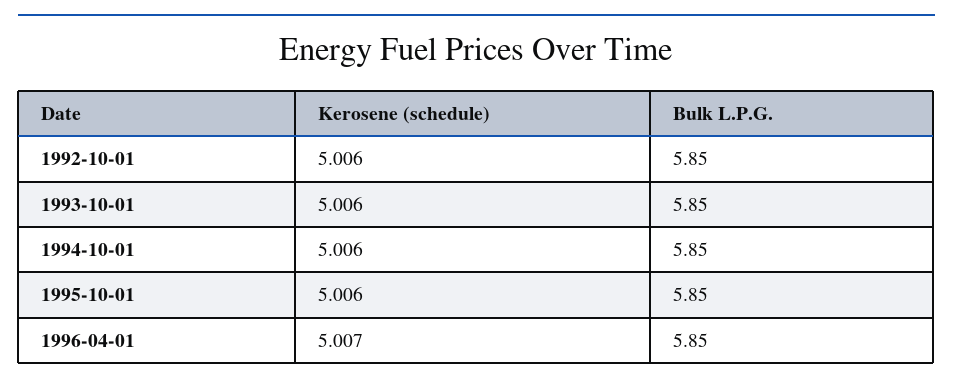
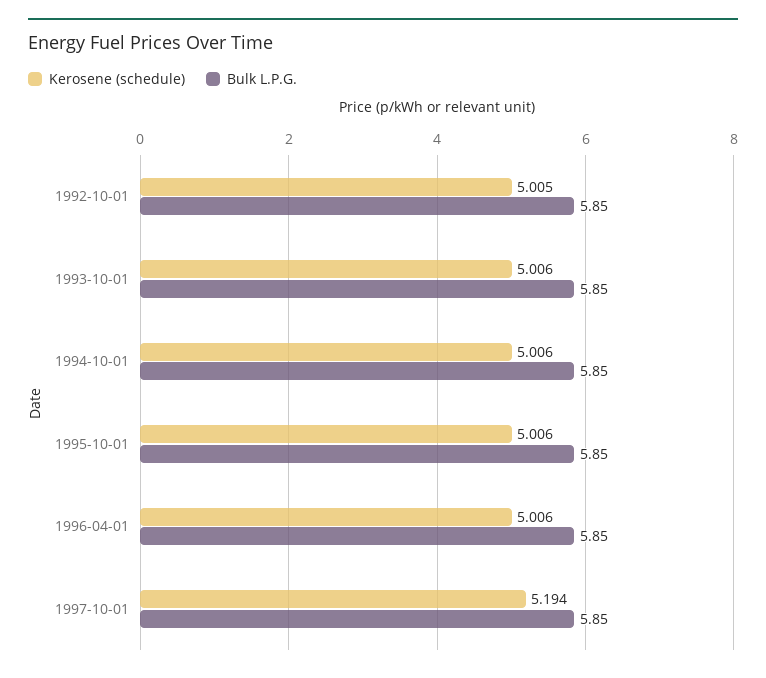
Kerosene (schedule), 1992-10-01: 5.006 -> 5.005
Kerosene (schedule), 1996-04-01: 5.007 -> 5.006
Kerosene (schedule), 1997-10-01: none -> 5.194
Bulk L.P.G., 1997-10-01: none -> 5.85

